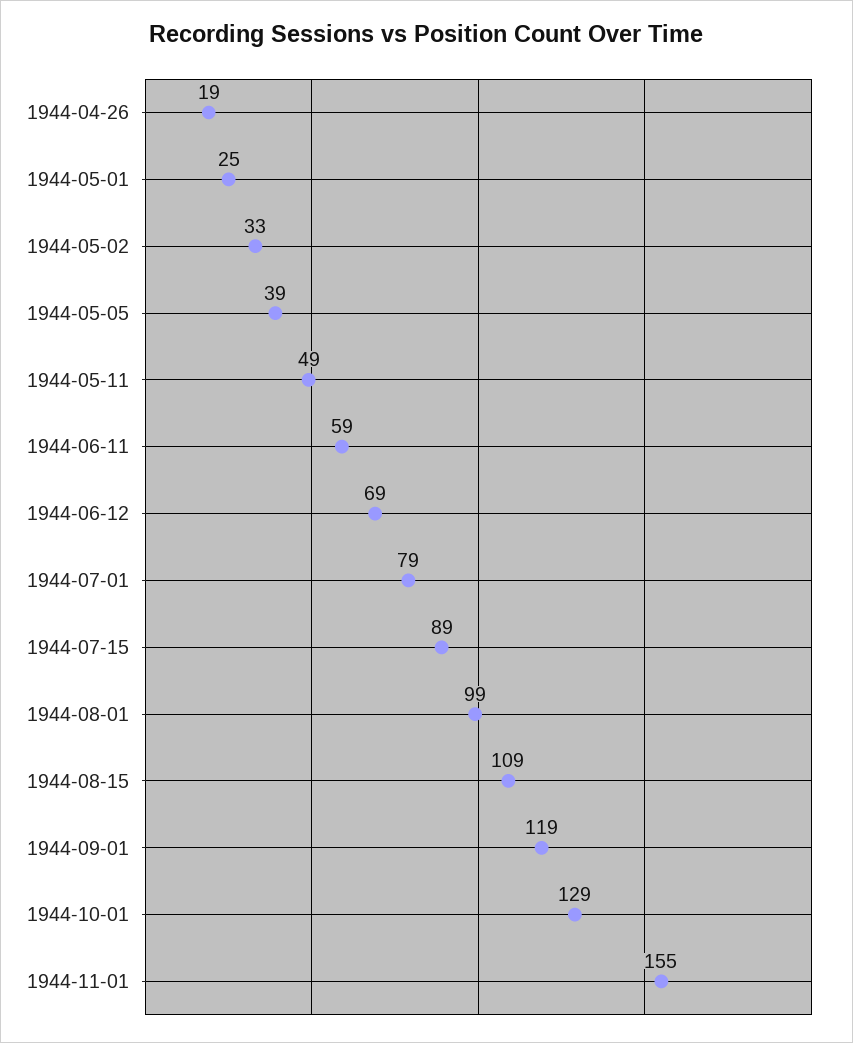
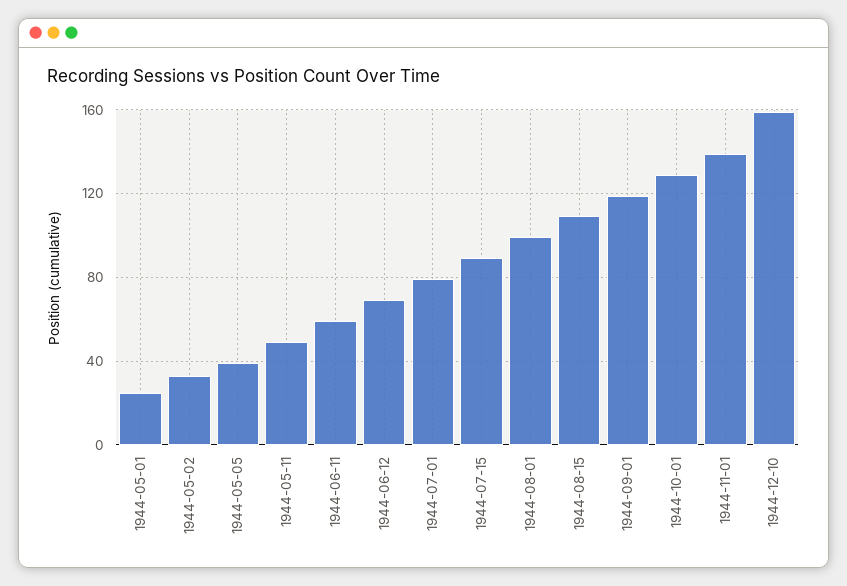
1944-04-26: 19 -> none
1944-11-01: 155 -> 140
1944-12-10: none -> 160

